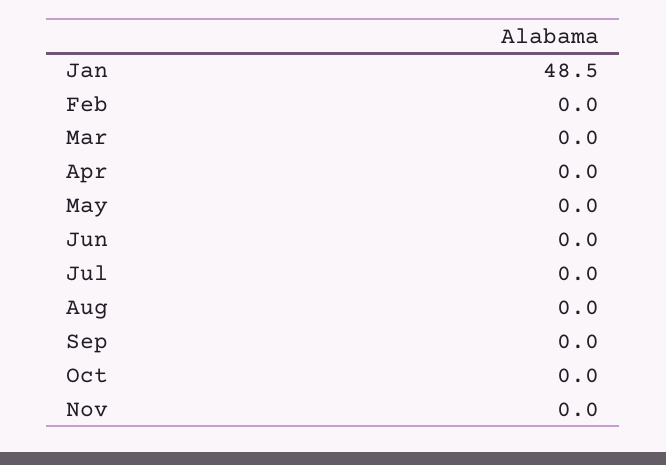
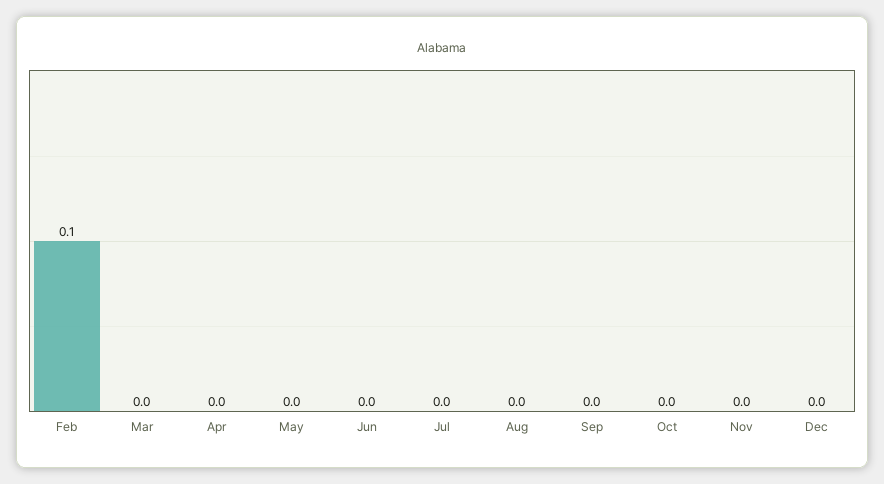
Jan: 48.5 -> none
Feb: 0 -> 0.1
Dec: none -> 0

